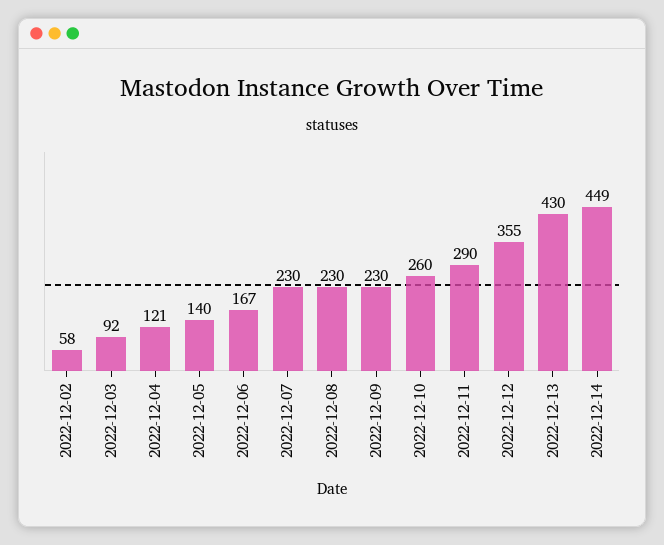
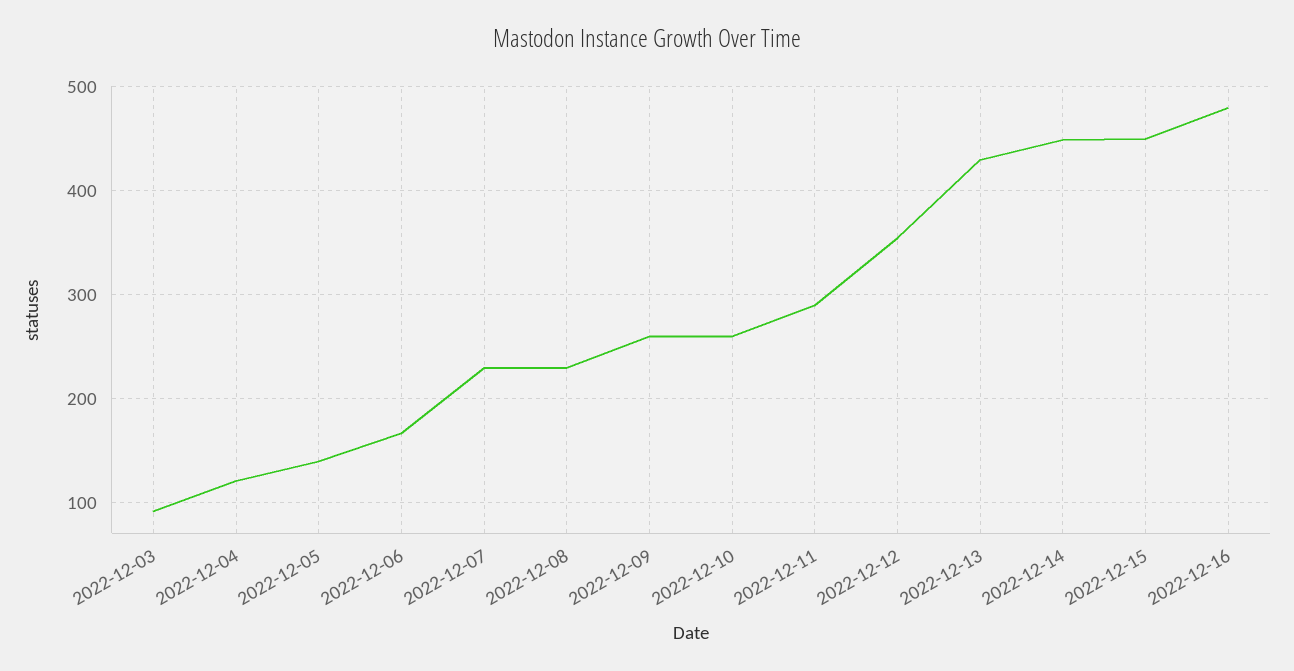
2022-12-02: 58 -> none
2022-12-09: 230 -> 260
2022-12-15: none -> 450
2022-12-16: none -> 480

